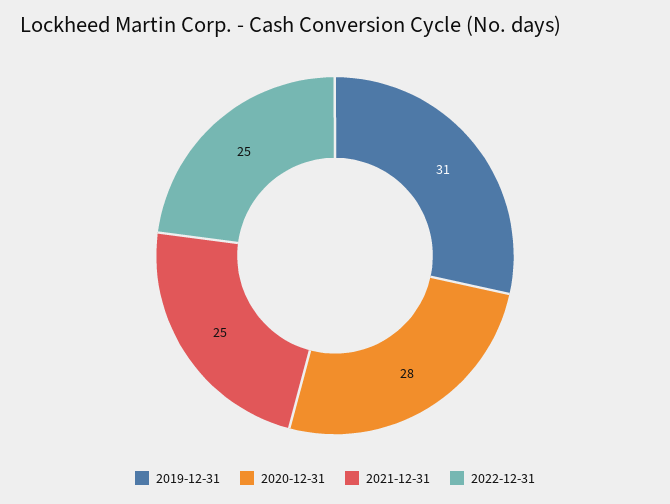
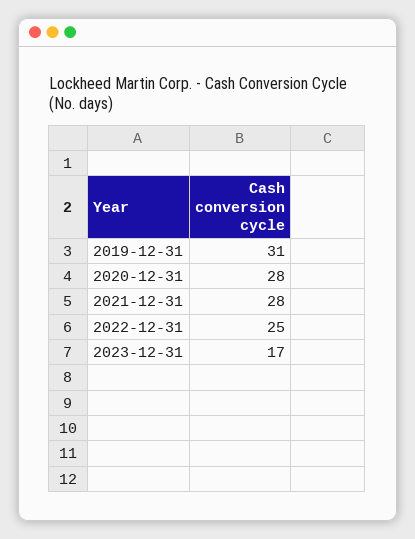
2021-12-31: 25 -> 28
2023-12-31: none -> 17

